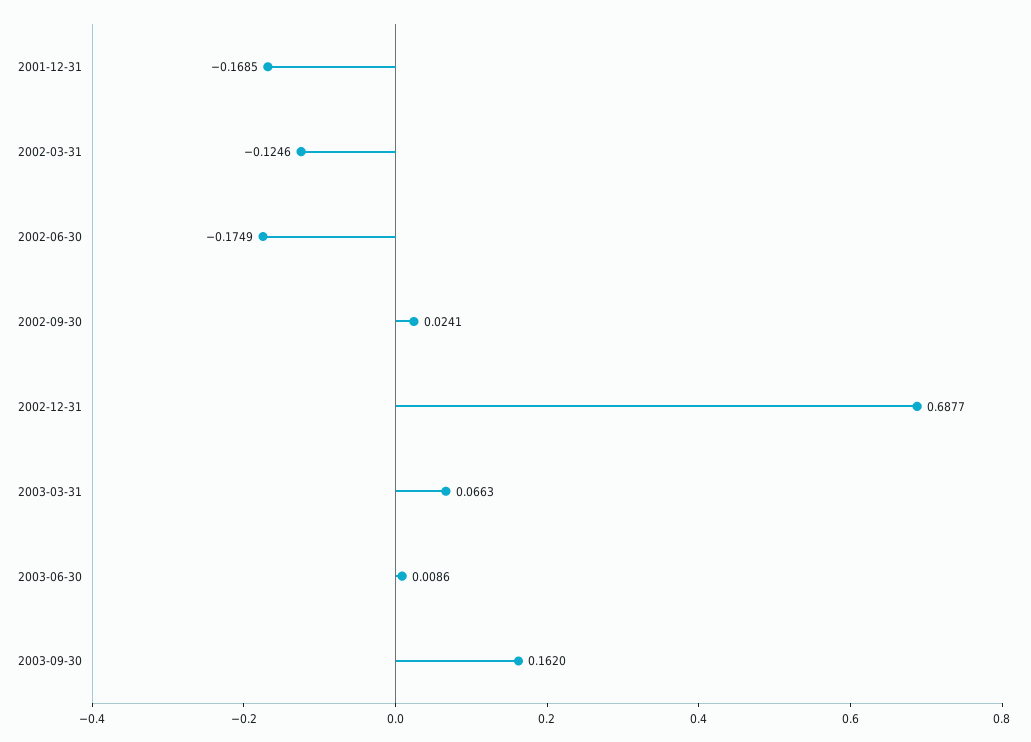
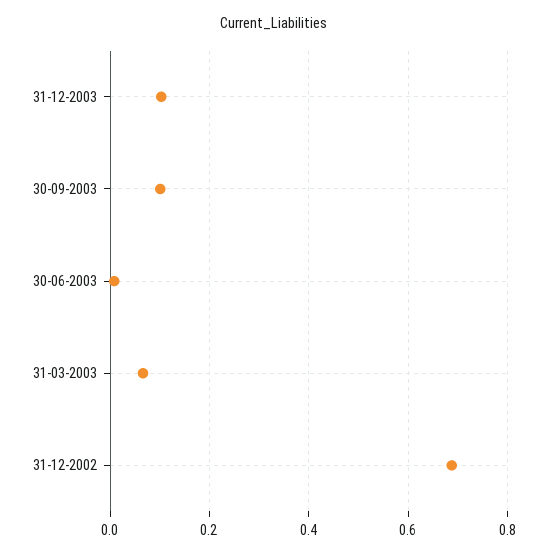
2001-12-31: -0.1685 -> none
2002-03-31: -0.1246 -> none
2002-06-30: -0.1749 -> none
2002-09-30: 0.0241 -> none
2003-09-30: 0.162 -> 0.1
31-12-2003: none -> 0.1

